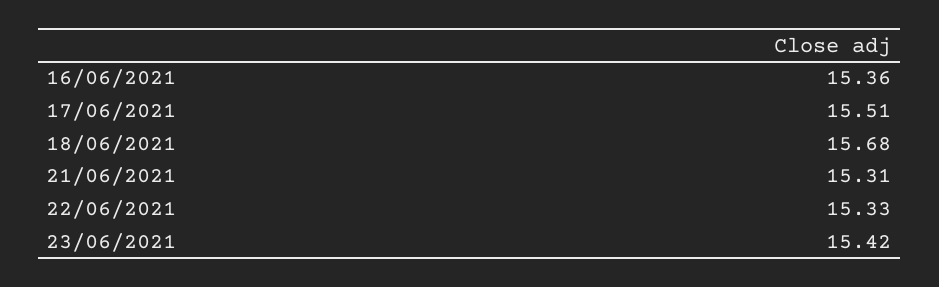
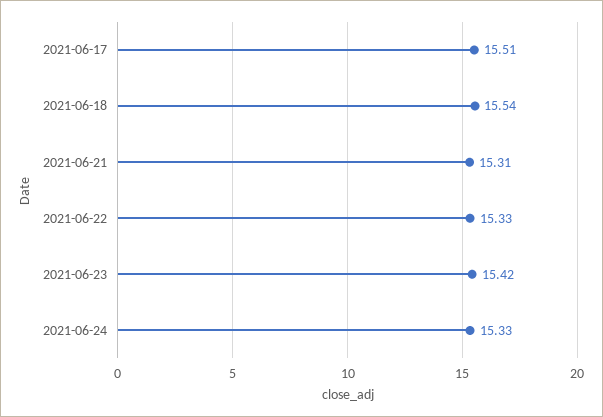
16/06/2021: 15.36 -> none
18/06/2021: 15.68 -> 15.54
2021-06-24: none -> 15.33

